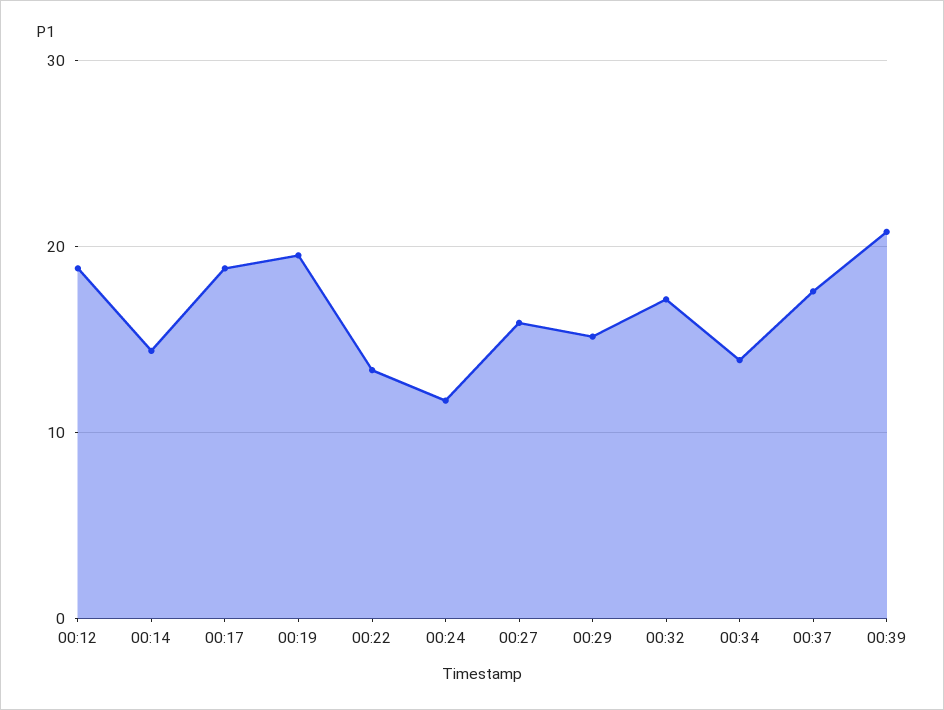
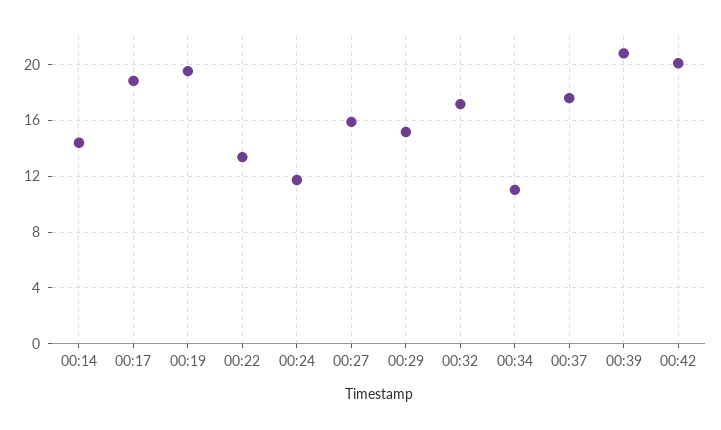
00:12: 19 -> none
00:34: 14 -> 11
00:42: none -> 20

